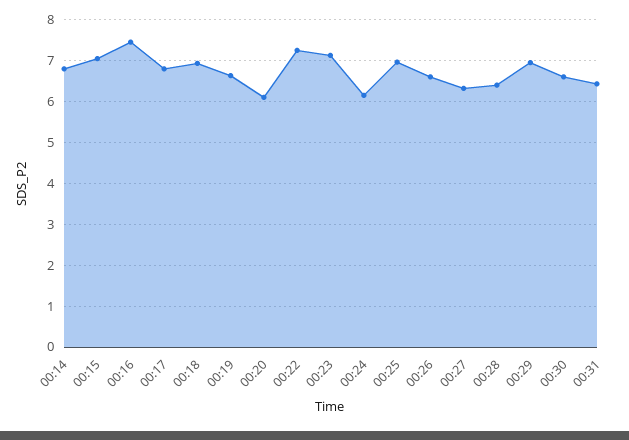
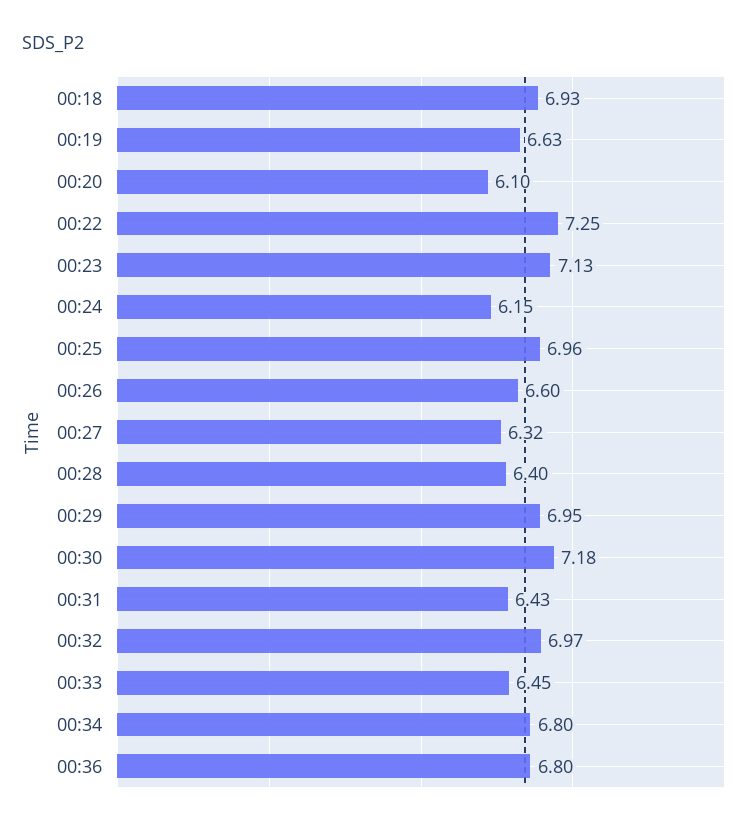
00:14: 6.8 -> none
00:15: 7 -> none
00:16: 7.4 -> none
00:17: 6.8 -> none
00:30: 6.6 -> 7.18
00:32: none -> 6.97
00:33: none -> 6.45
00:34: none -> 6.8
00:36: none -> 6.8

